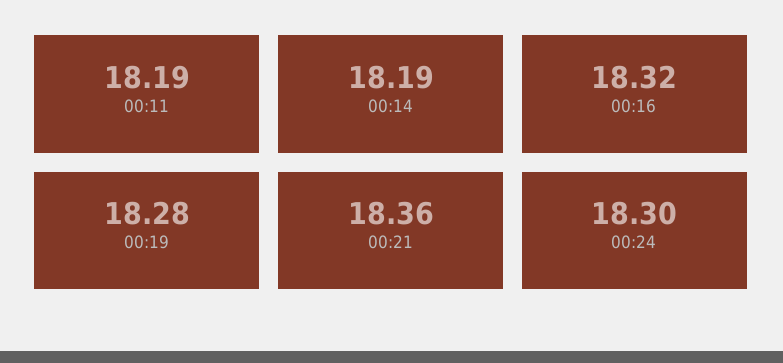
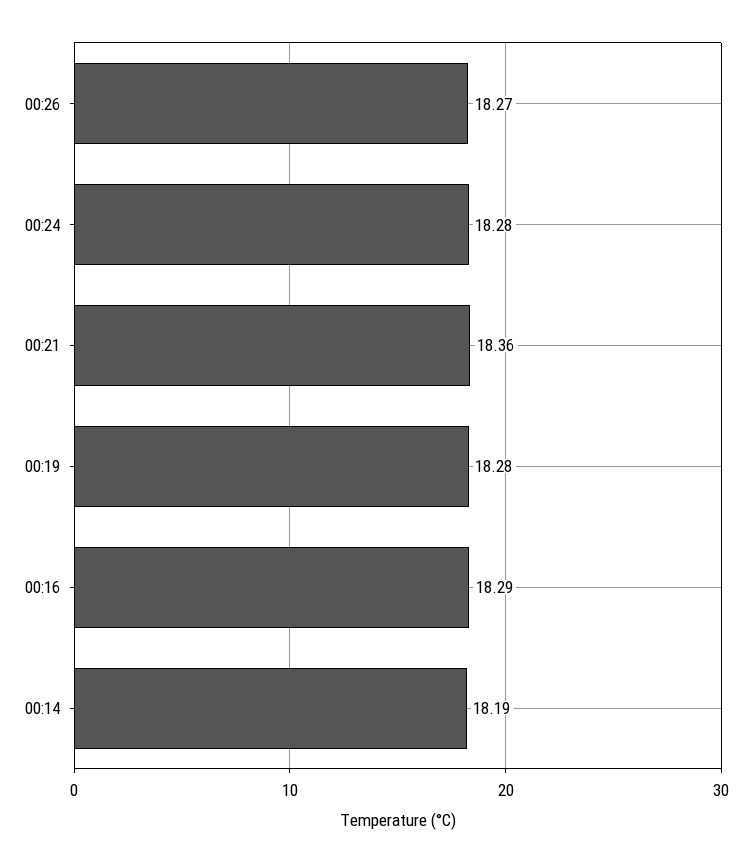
00:11: 18.19 -> none
00:16: 18.32 -> 18.29
00:24: 18.3 -> 18.28
00:26: none -> 18.27

